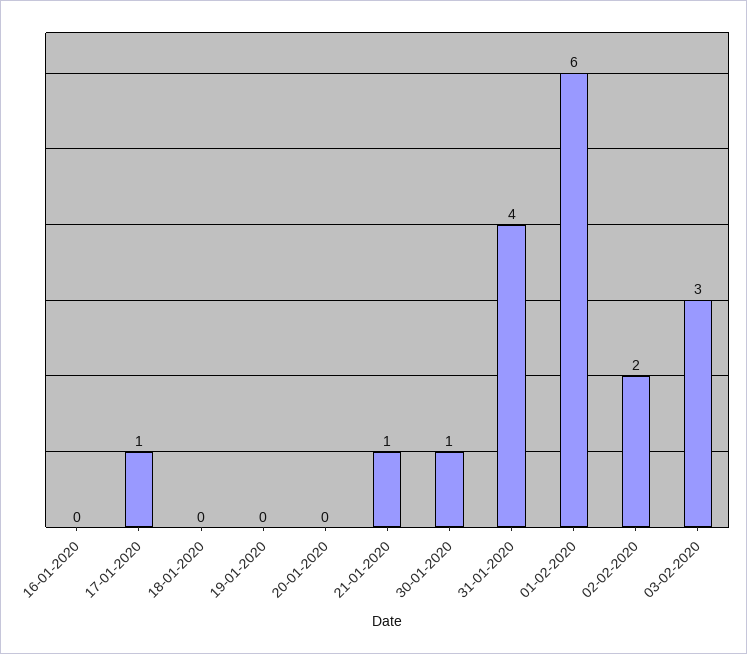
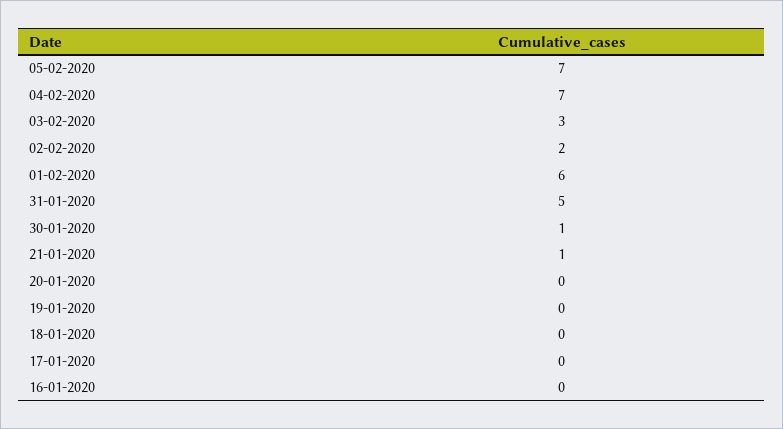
17-01-2020: 1 -> 0
31-01-2020: 4 -> 5
05-02-2020: none -> 7
04-02-2020: none -> 7

